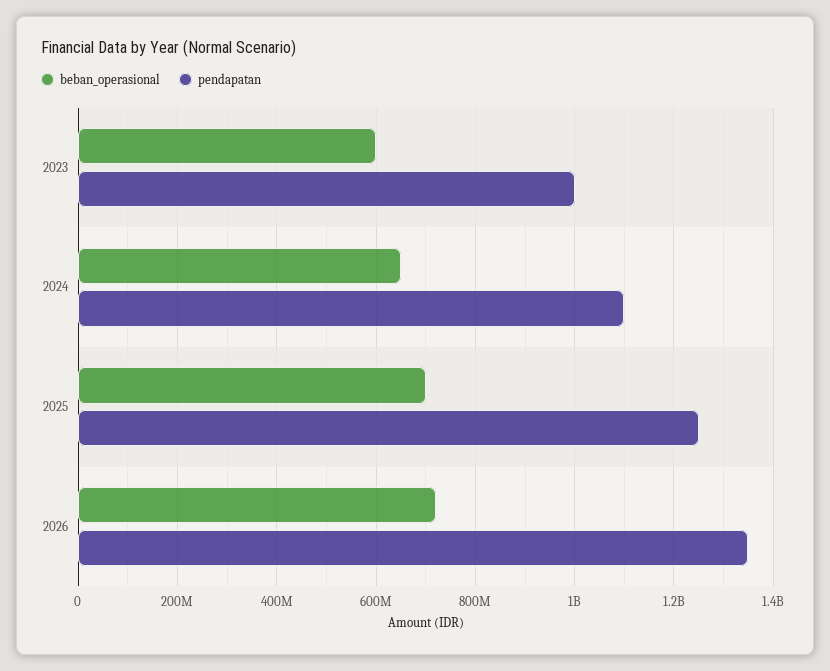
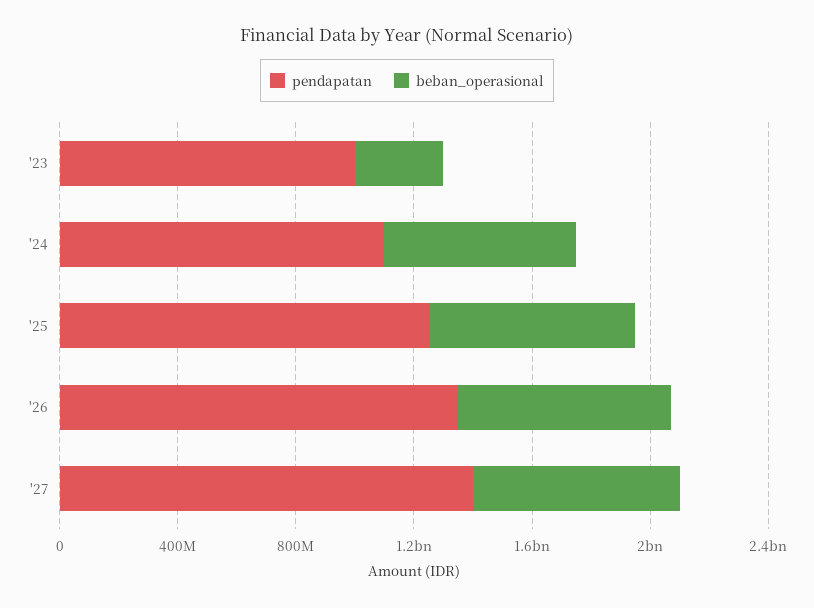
beban_operasional, 2023: 600000000 -> 300000000
pendapatan, '27: none -> 1400000000
beban_operasional, '27: none -> 700000000

